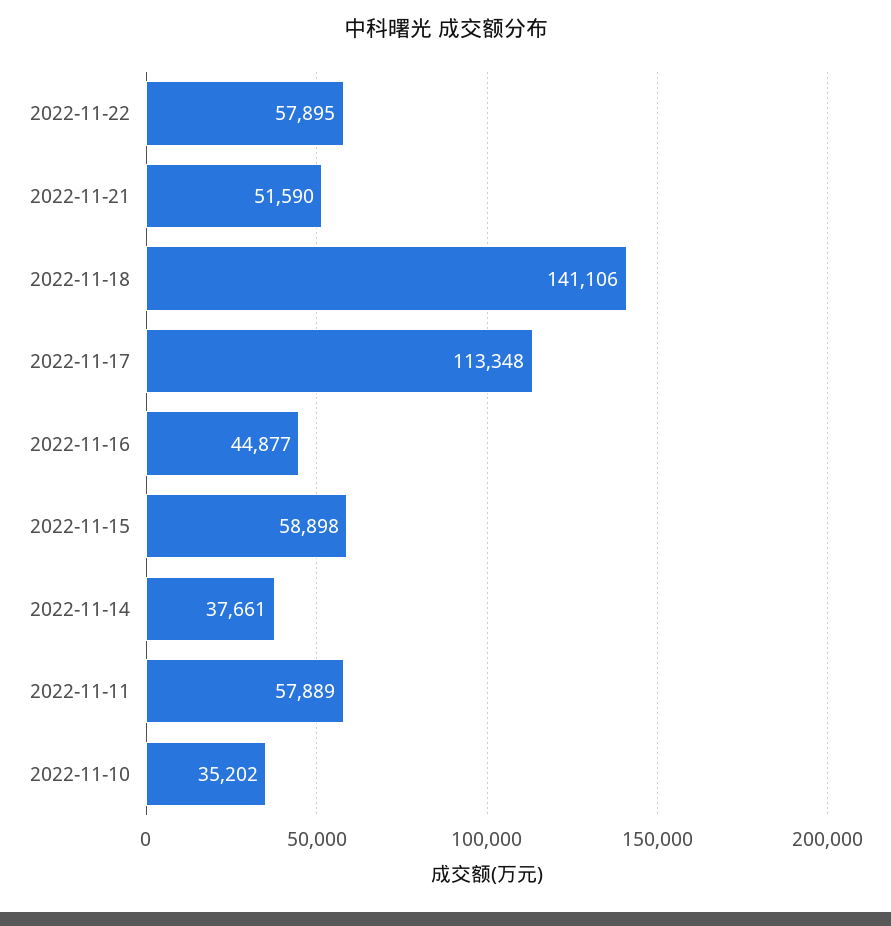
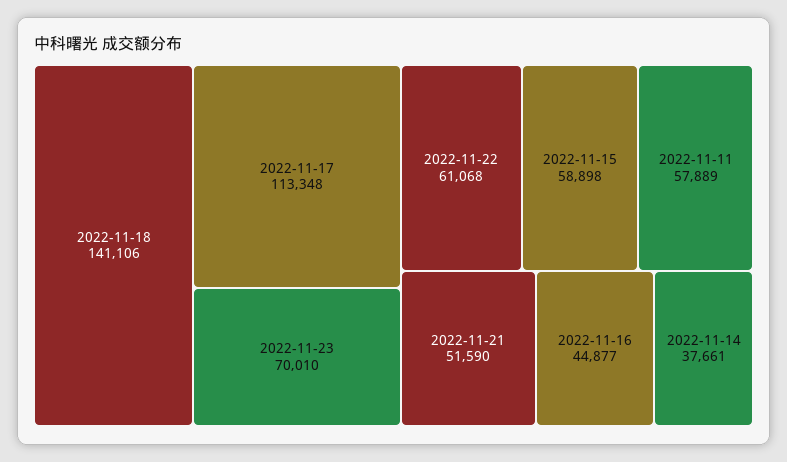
2022-11-22: 57895 -> 61068
2022-11-10: 35202 -> none
2022-11-23: none -> 70010

